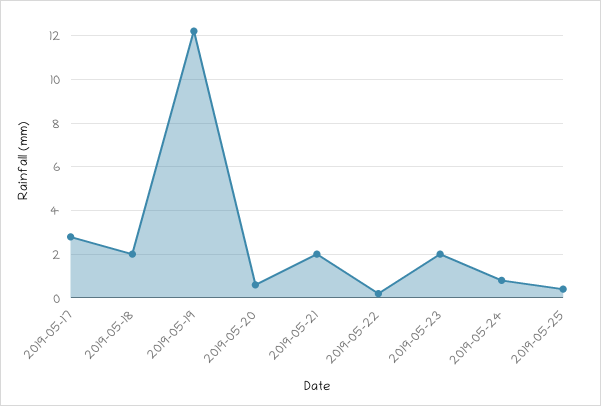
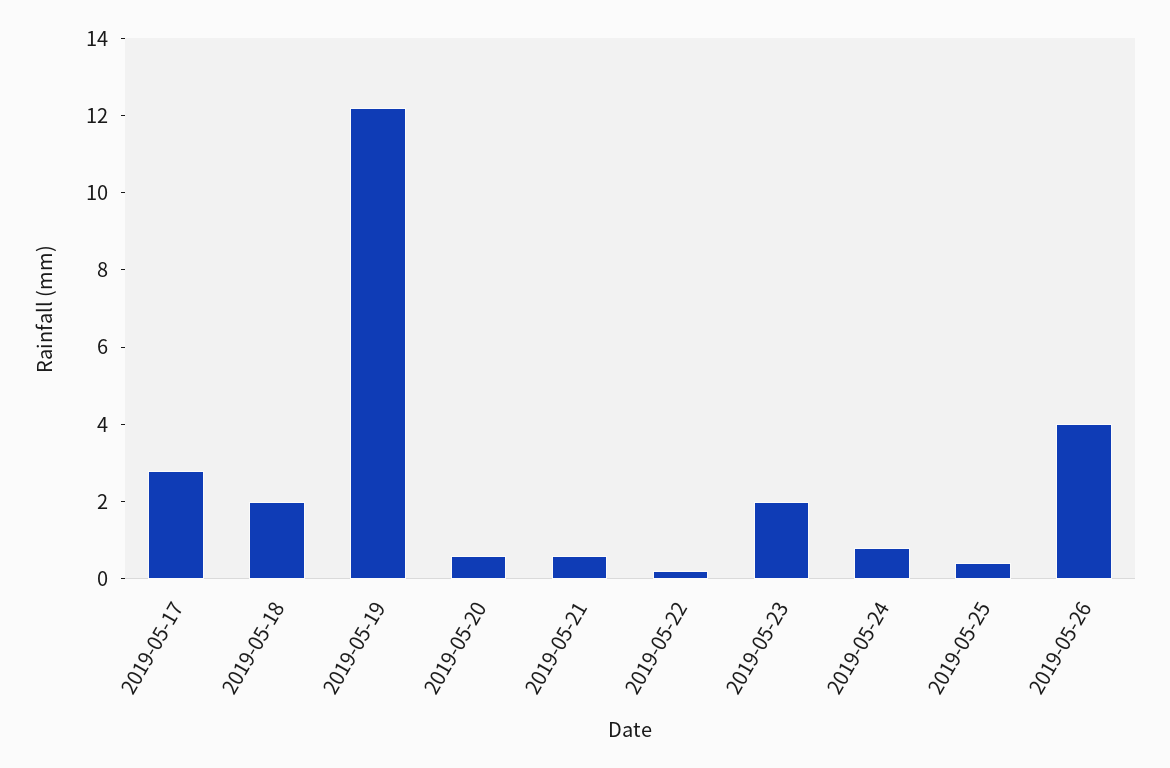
2019-05-21: 2 -> 0.5
2019-05-26: none -> 4

